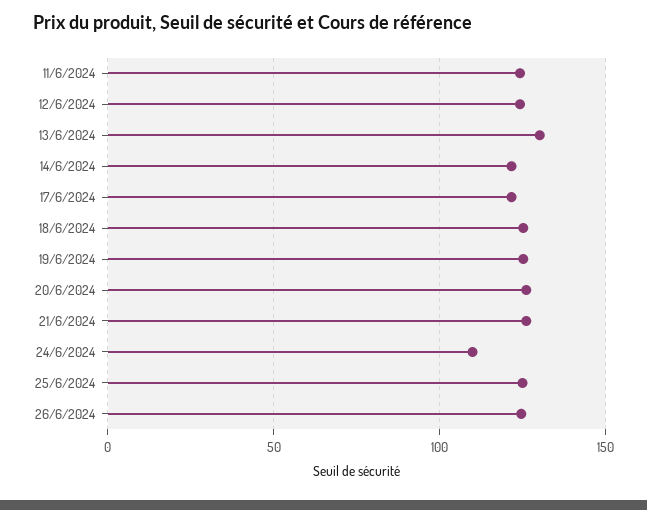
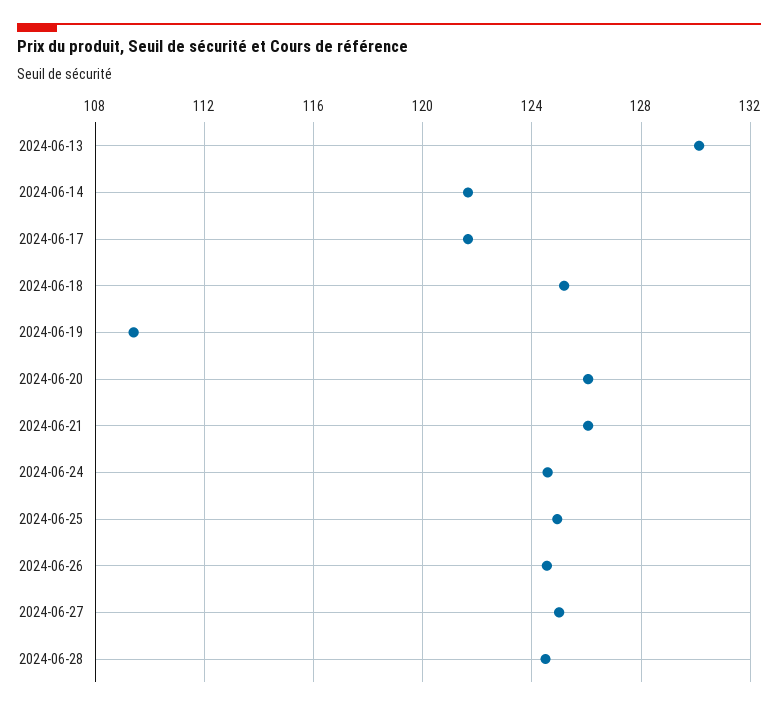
11/6/2024: 125 -> none
12/6/2024: 125 -> none
19/6/2024: 125 -> 109.5
24/6/2024: 110 -> 124.5
2024-06-27: none -> 125
2024-06-28: none -> 124.5

